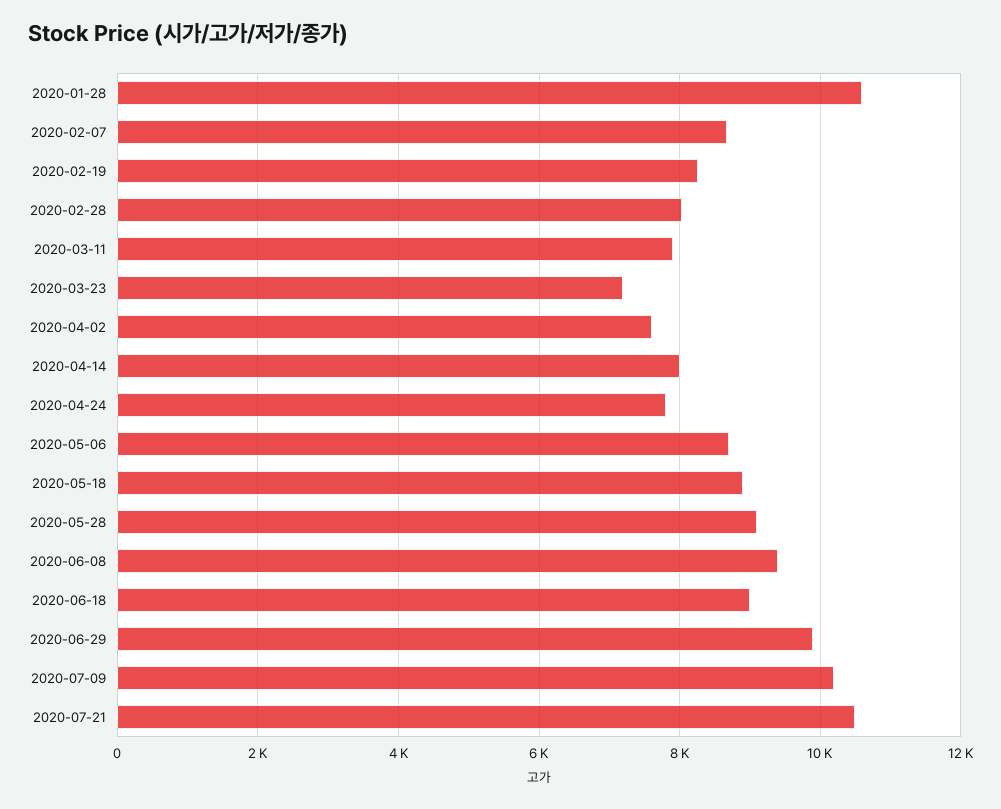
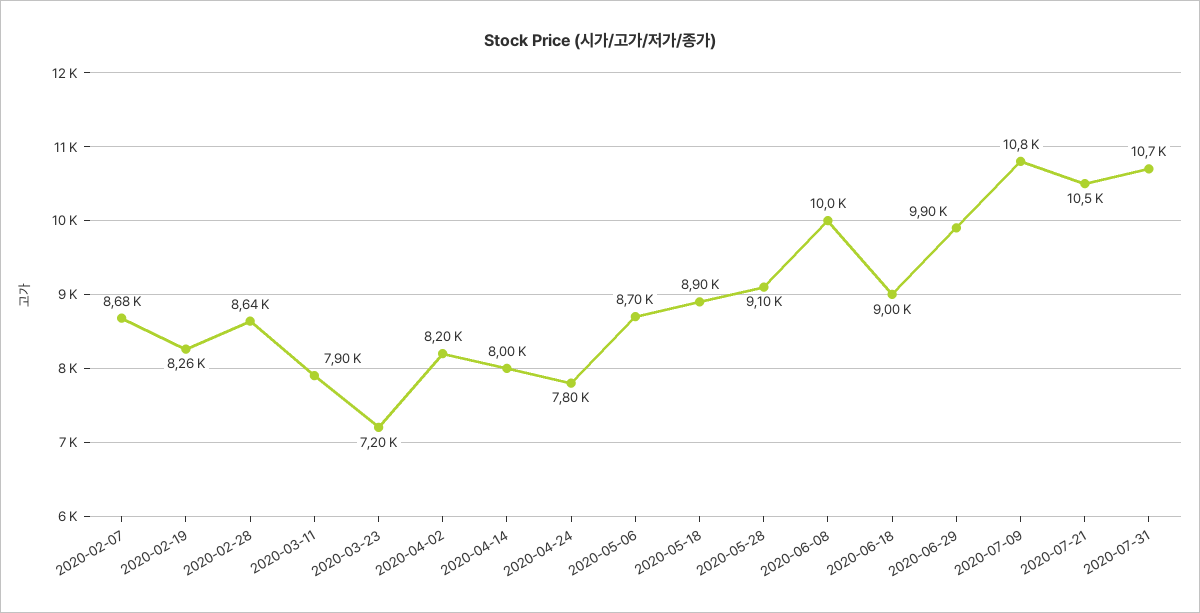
2020-01-28: 10600 -> none
2020-02-28: 8000 -> 8640
2020-04-02: 7600 -> 8200
2020-06-08: 9400 -> 10000
2020-07-09: 10200 -> 10800
2020-07-31: none -> 10700

